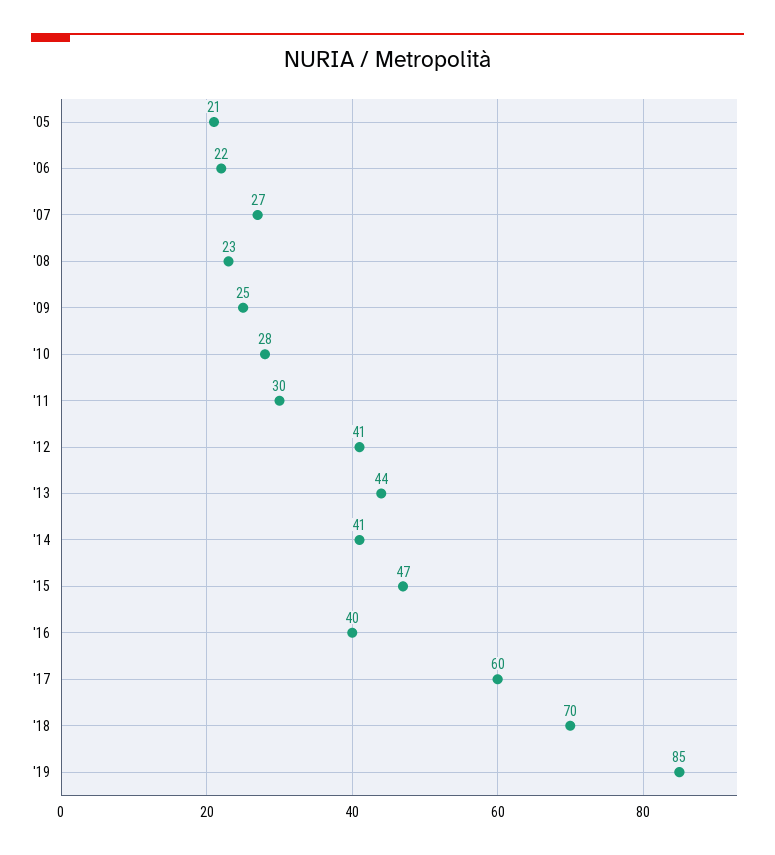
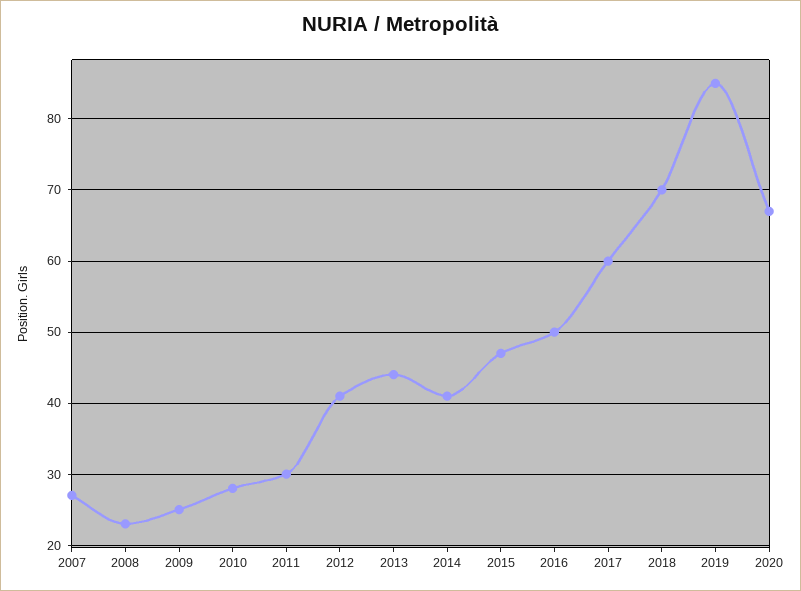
'05: 21 -> none
'06: 22 -> none
'16: 40 -> 50
2020: none -> 67

